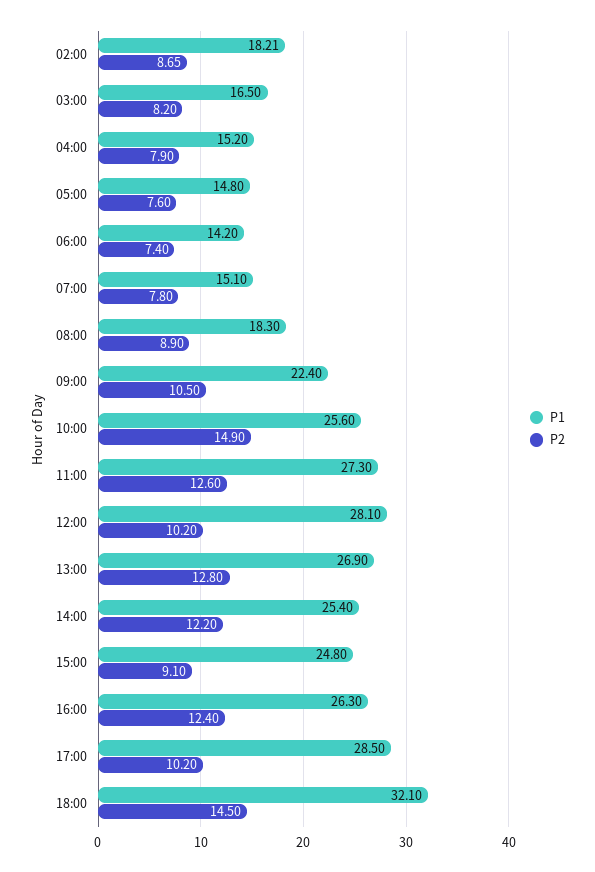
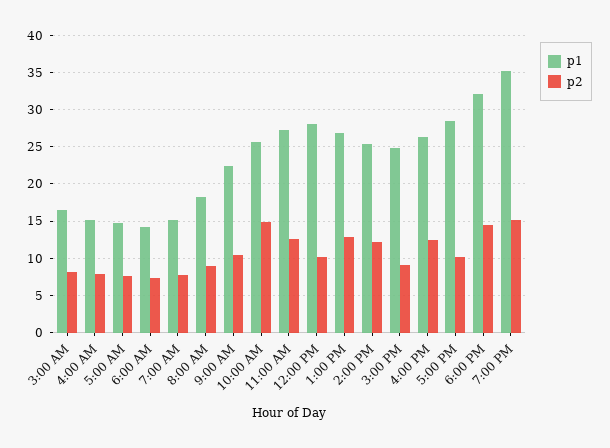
P1, 02:00: 18.21 -> none
P2, 02:00: 8.65 -> none
P1, 7:00 PM: none -> 35
P2, 7:00 PM: none -> 15

